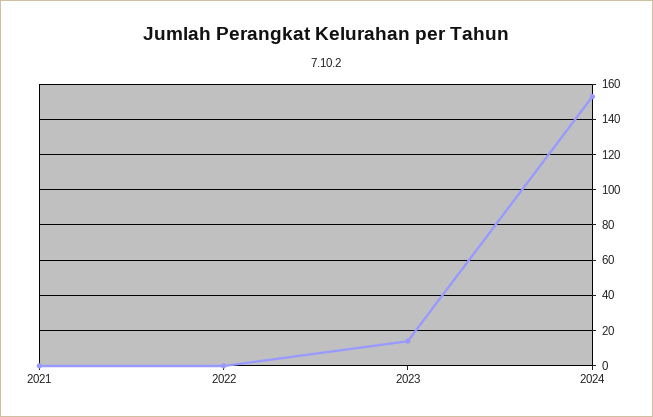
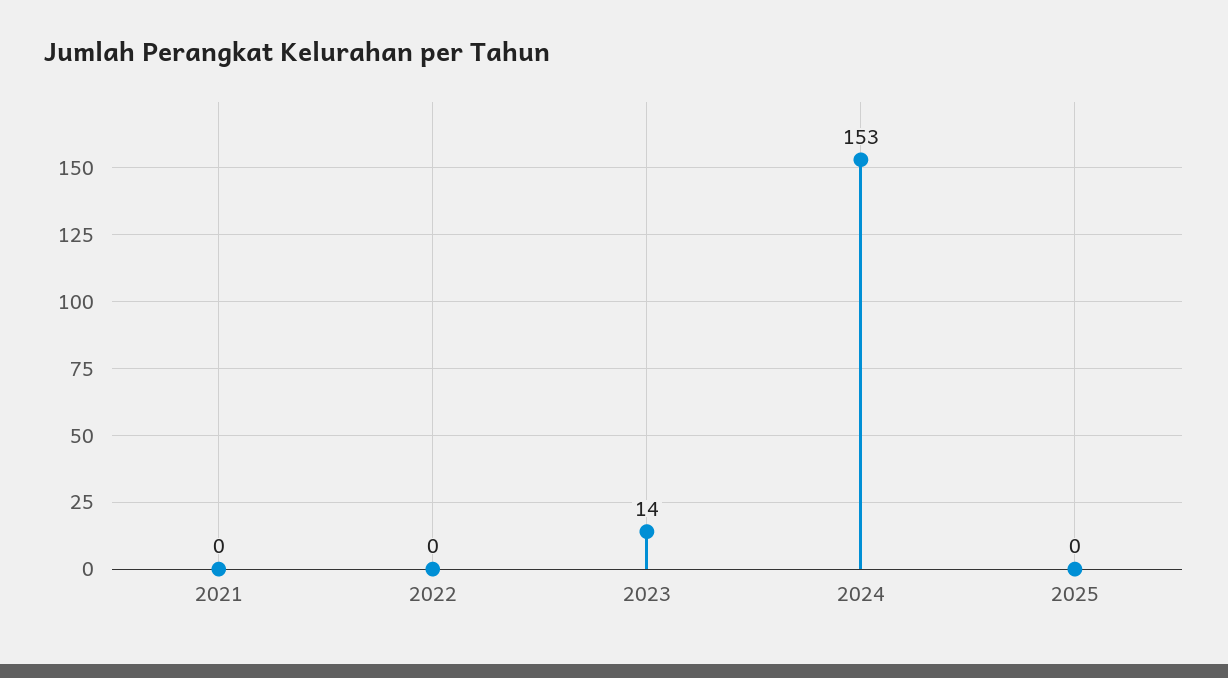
2025: none -> 0

